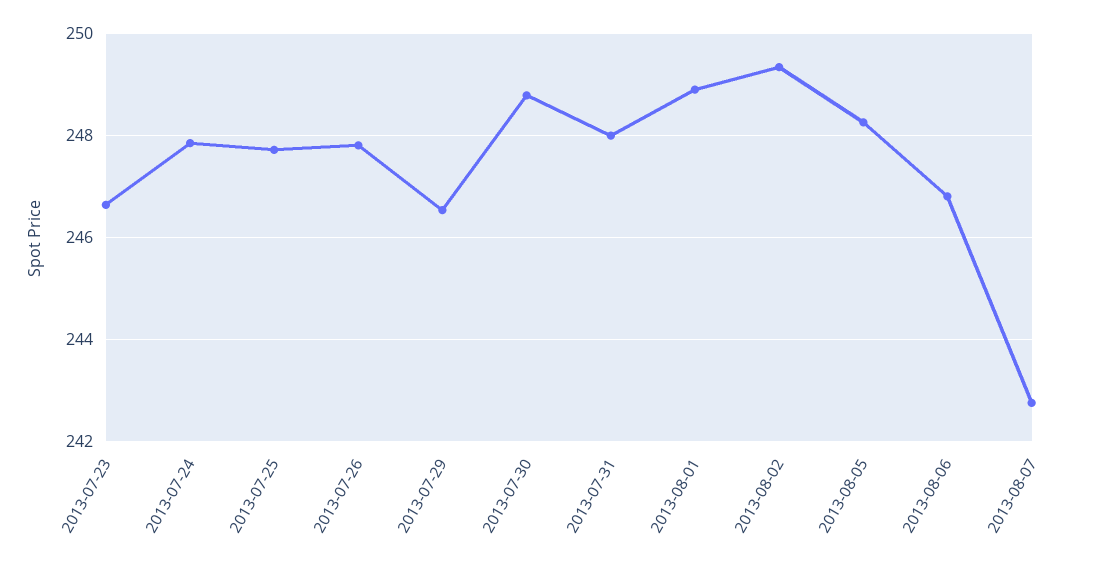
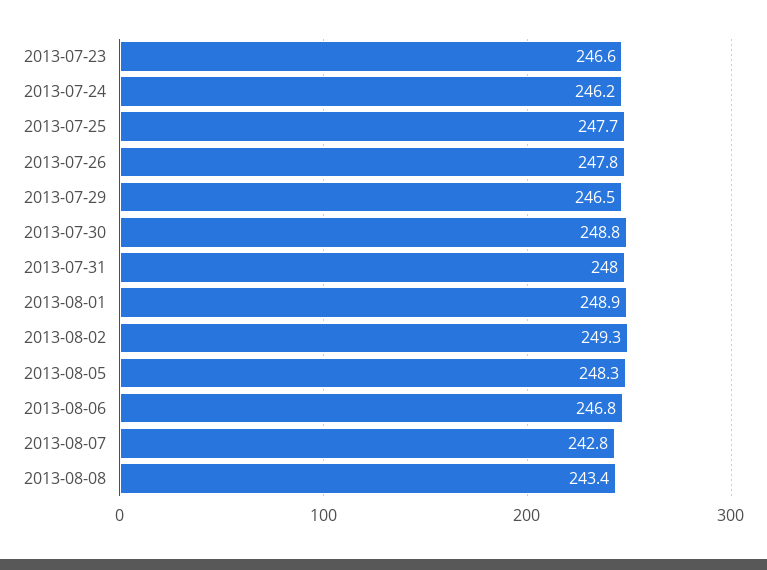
2013-07-24: 247.8 -> 246.2
2013-08-08: none -> 243.4

